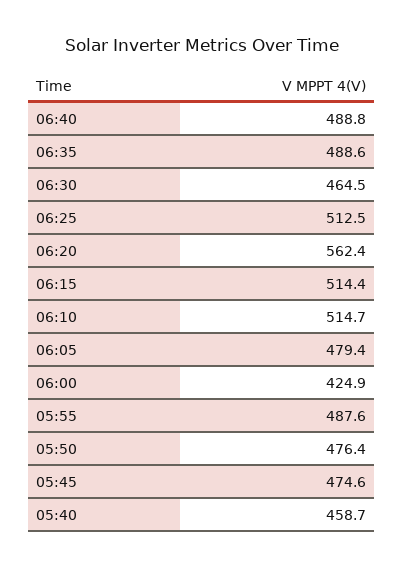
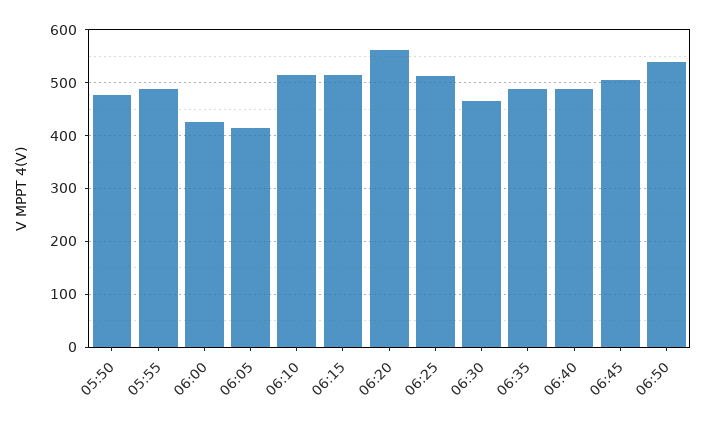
06:05: 479.4 -> 420
05:45: 474.6 -> none
05:40: 458.7 -> none
06:45: none -> 500
06:50: none -> 540

